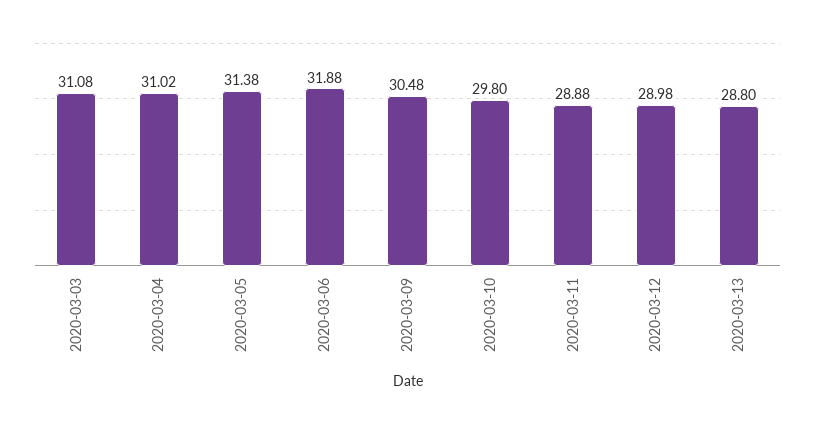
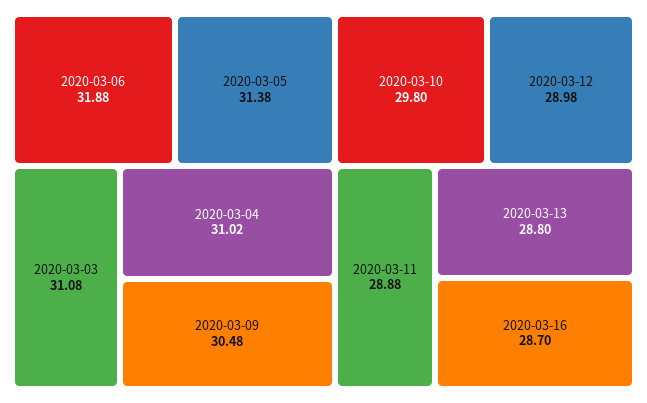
2020-03-16: none -> 28.7

